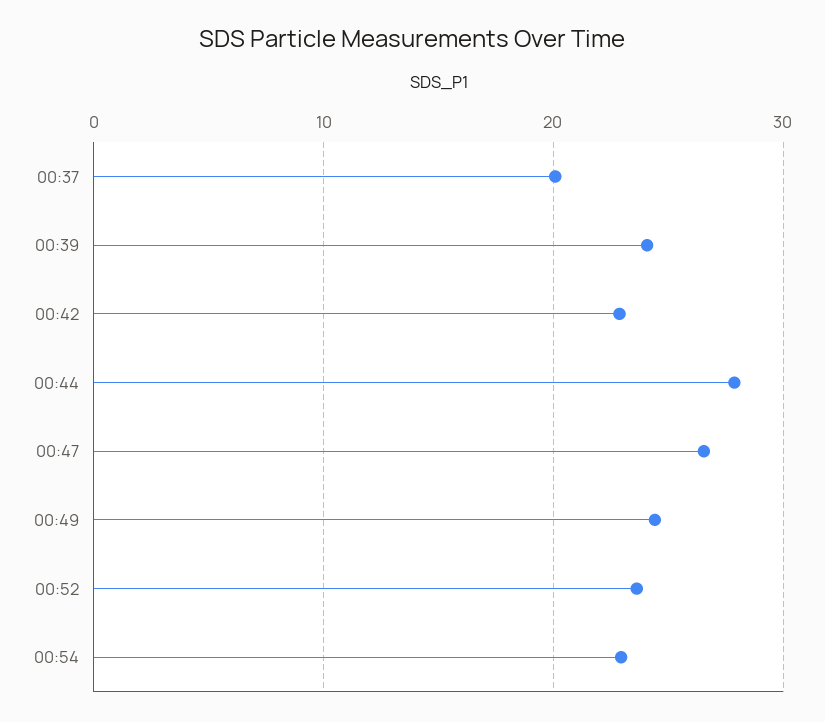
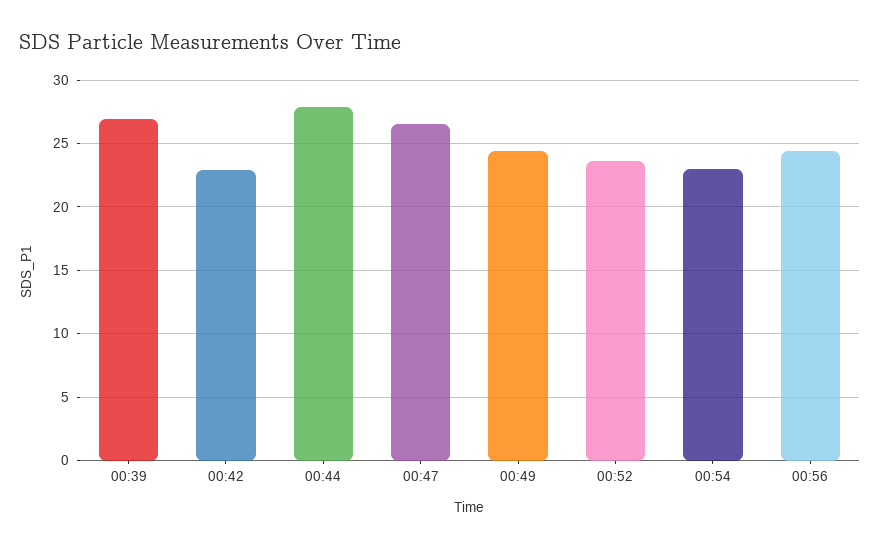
00:37: 20 -> none
00:39: 24 -> 27
00:56: none -> 24.5

